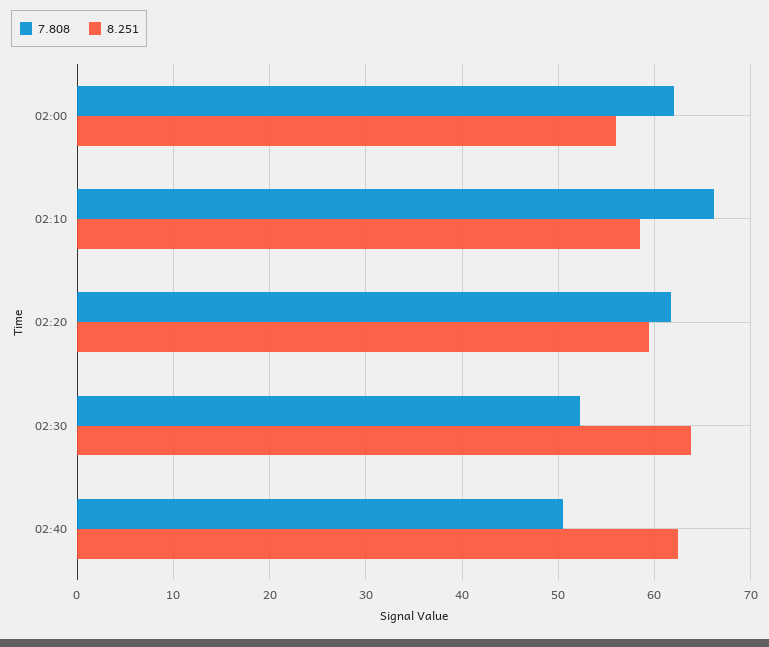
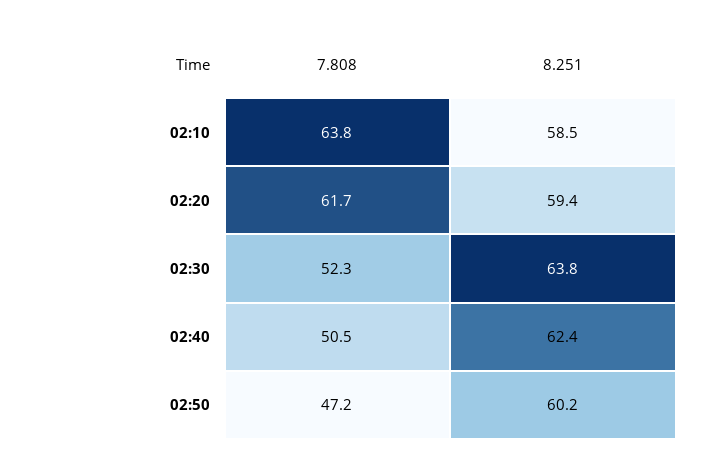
7.808, 02:00: 62 -> none
8.251, 02:00: 56 -> none
7.808, 02:10: 66 -> 63.8
7.808, 02:50: none -> 47.2
8.251, 02:50: none -> 60.2

